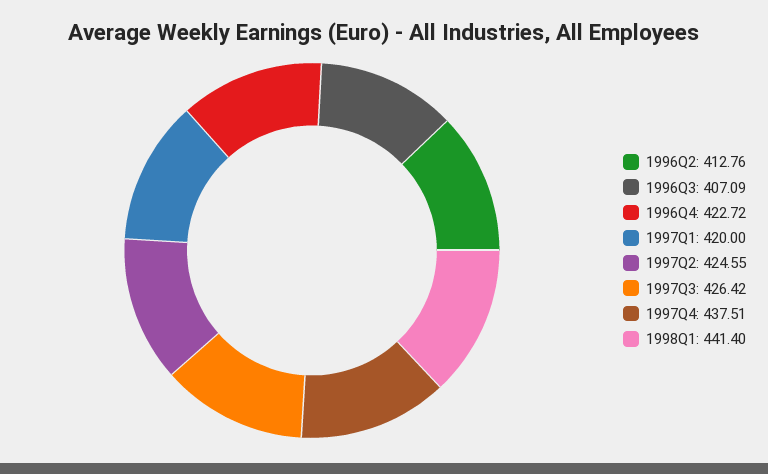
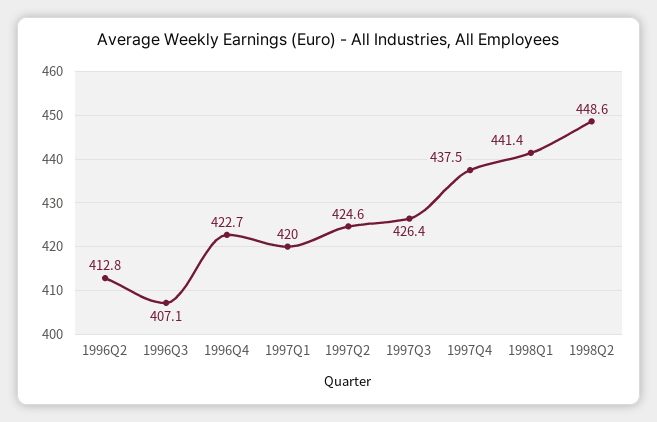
1998Q2: none -> 448.6

